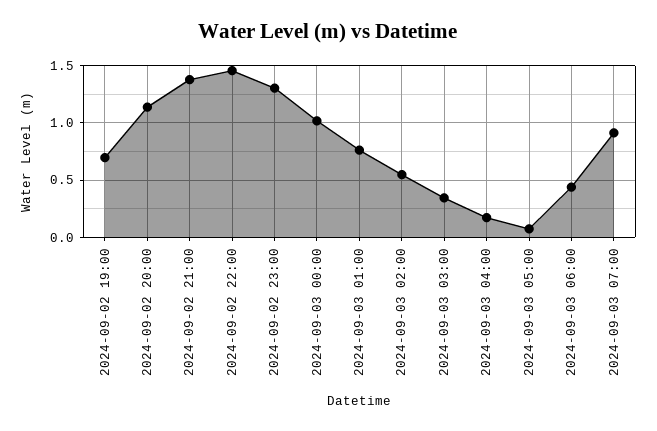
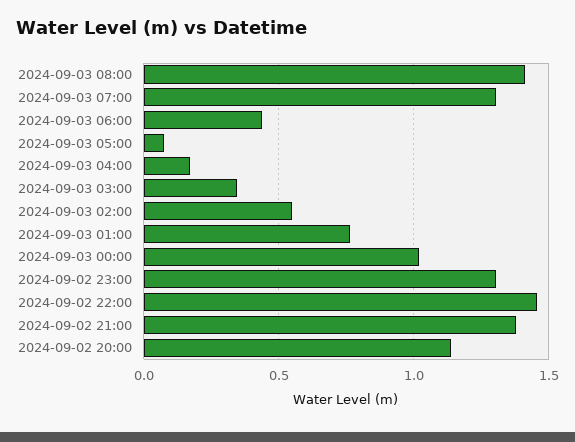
2024-09-02 19:00: 0.7 -> none
2024-09-03 07:00: 0.9 -> 1.3
2024-09-03 08:00: none -> 1.4

